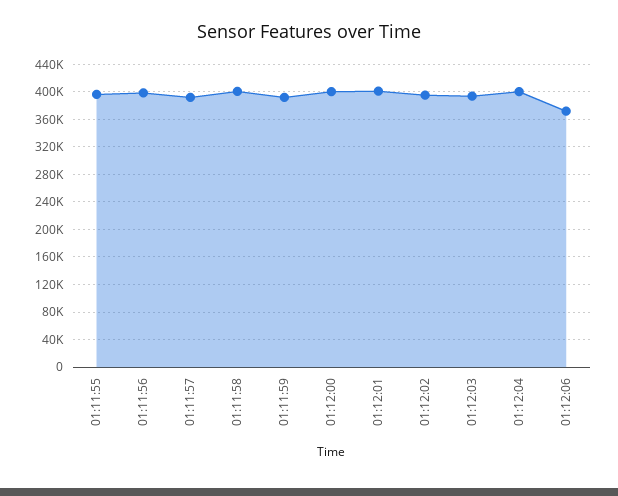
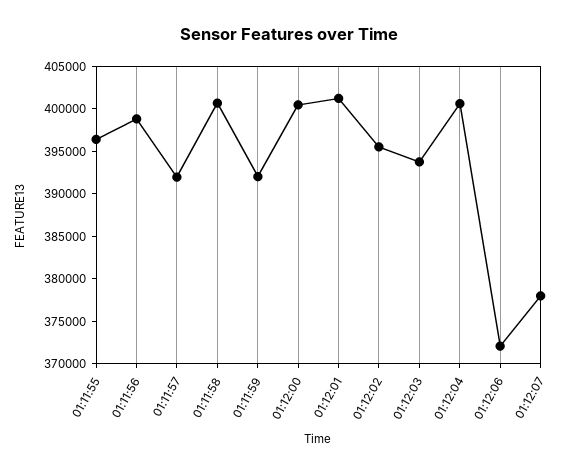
01:12:07: none -> 378000

